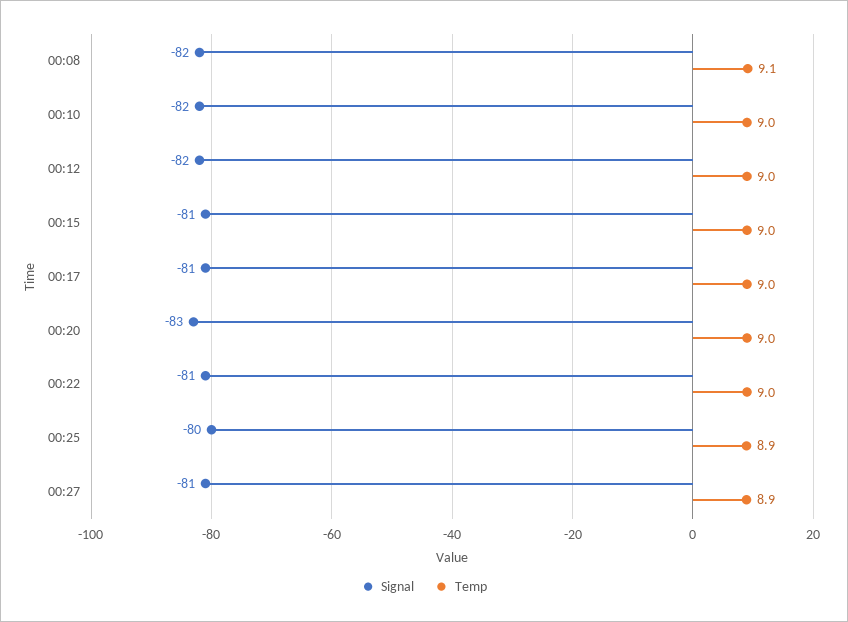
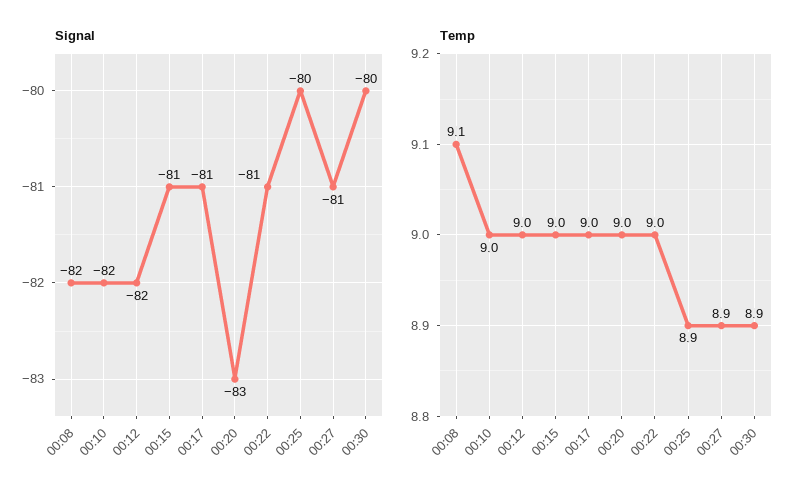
Signal, 00:30: none -> -80
Temp, 00:30: none -> 8.9

